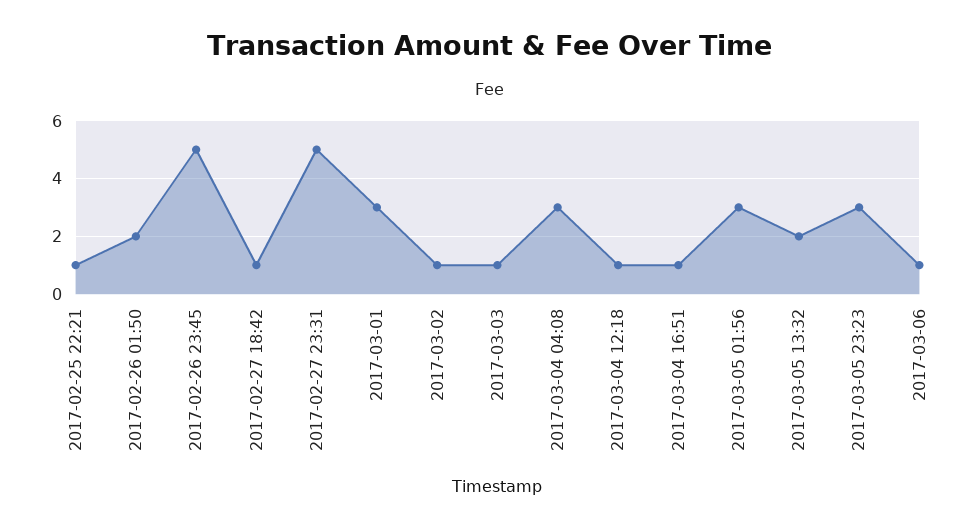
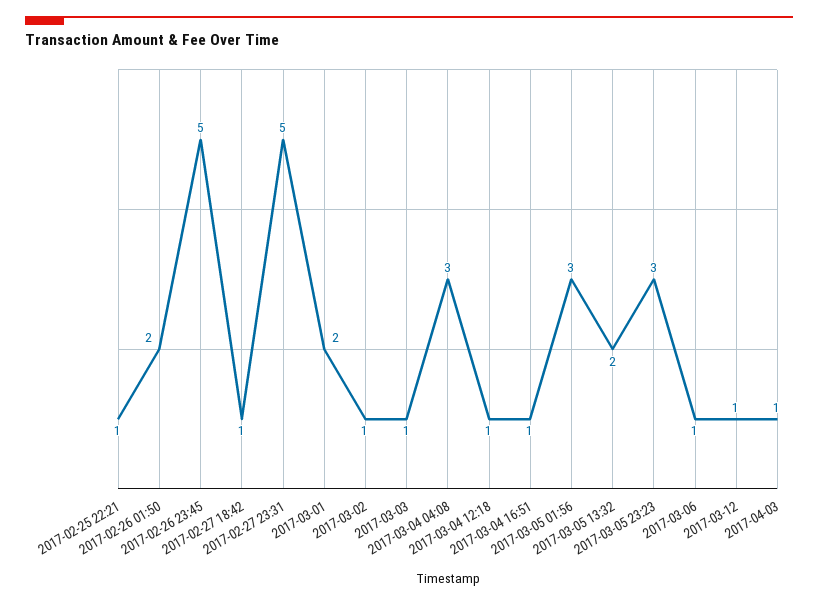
2017-03-01: 3 -> 2
2017-03-12: none -> 1
2017-04-03: none -> 1

